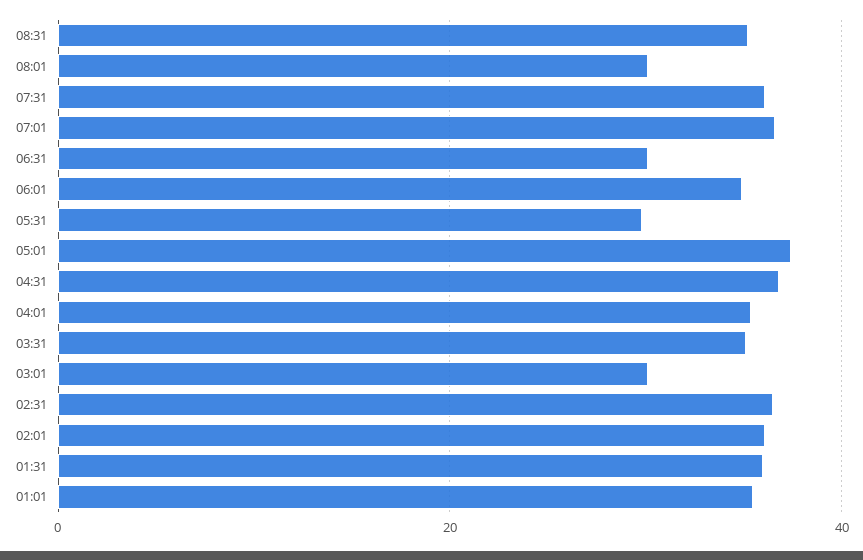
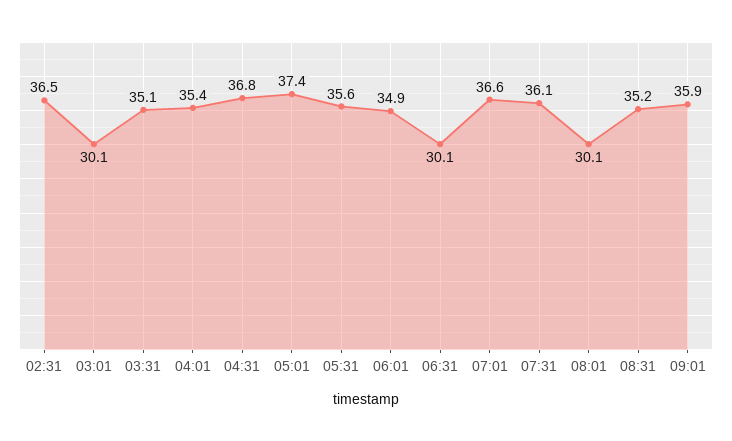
05:31: 30 -> 35.6
02:01: 36 -> none
01:31: 36 -> none
01:01: 36 -> none
09:01: none -> 35.9

